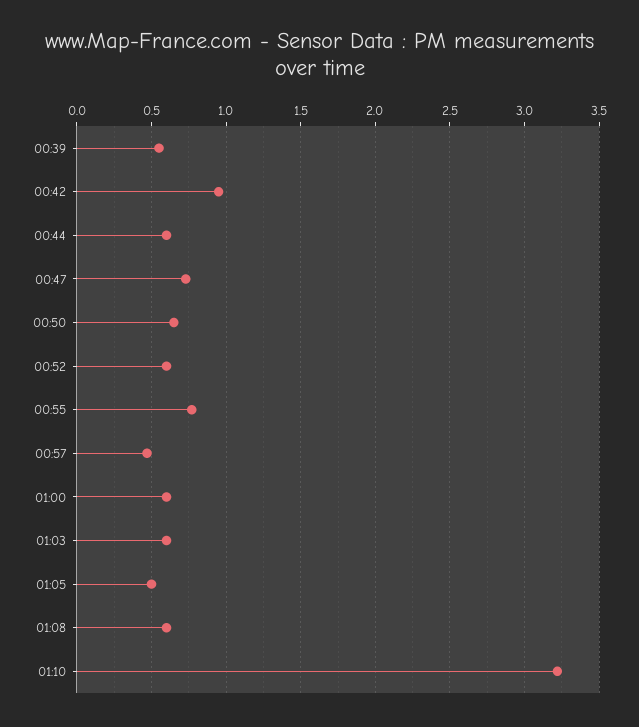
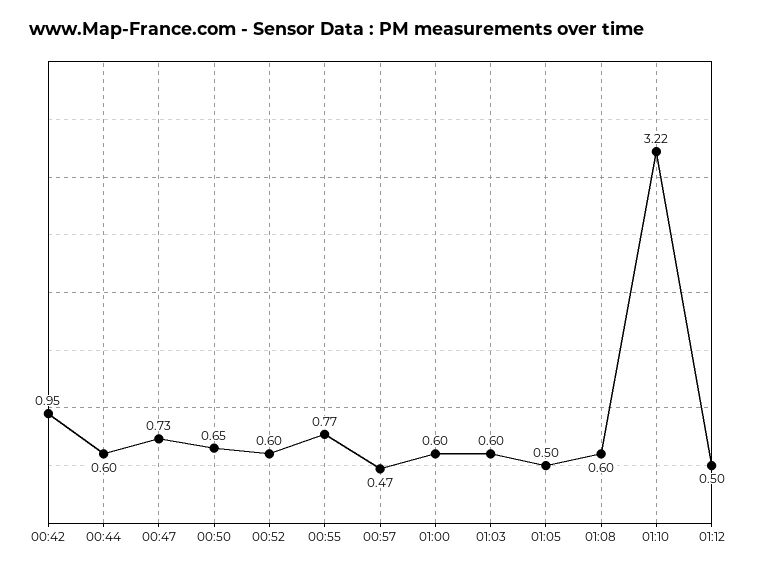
00:39: 0.55 -> none
01:12: none -> 0.5

